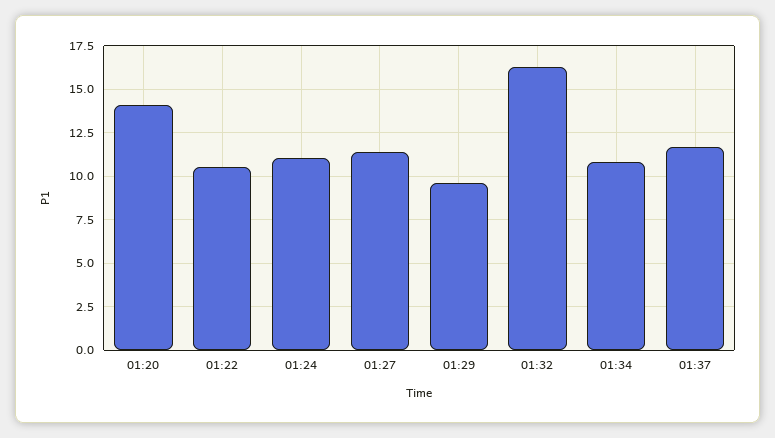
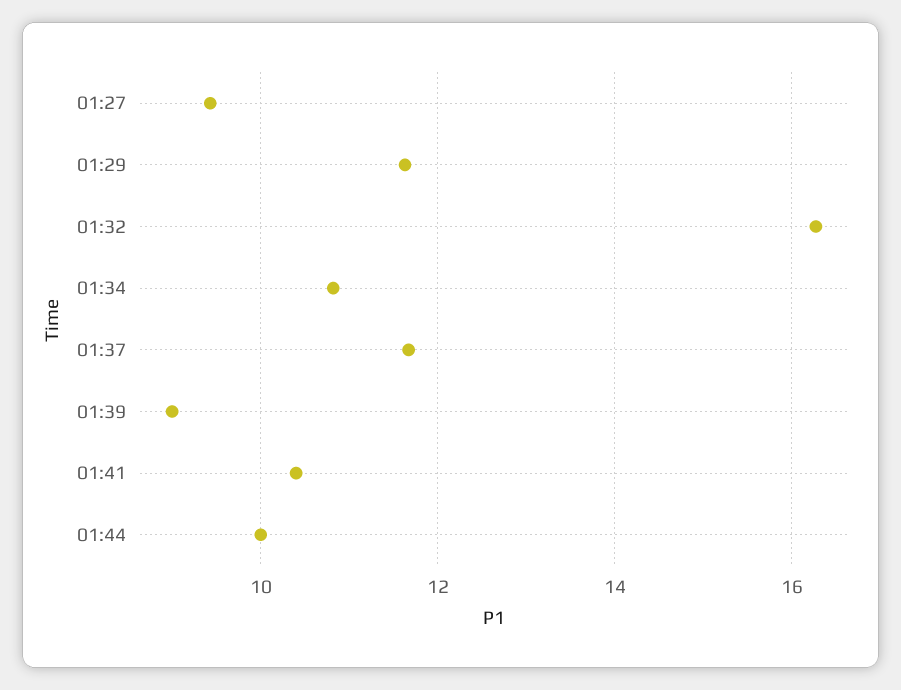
01:20: 14 -> none
01:22: 10.5 -> none
01:24: 11 -> none
01:27: 11.5 -> 9.4
01:29: 9.5 -> 11.6
01:39: none -> 9
01:41: none -> 10.4
01:44: none -> 10

